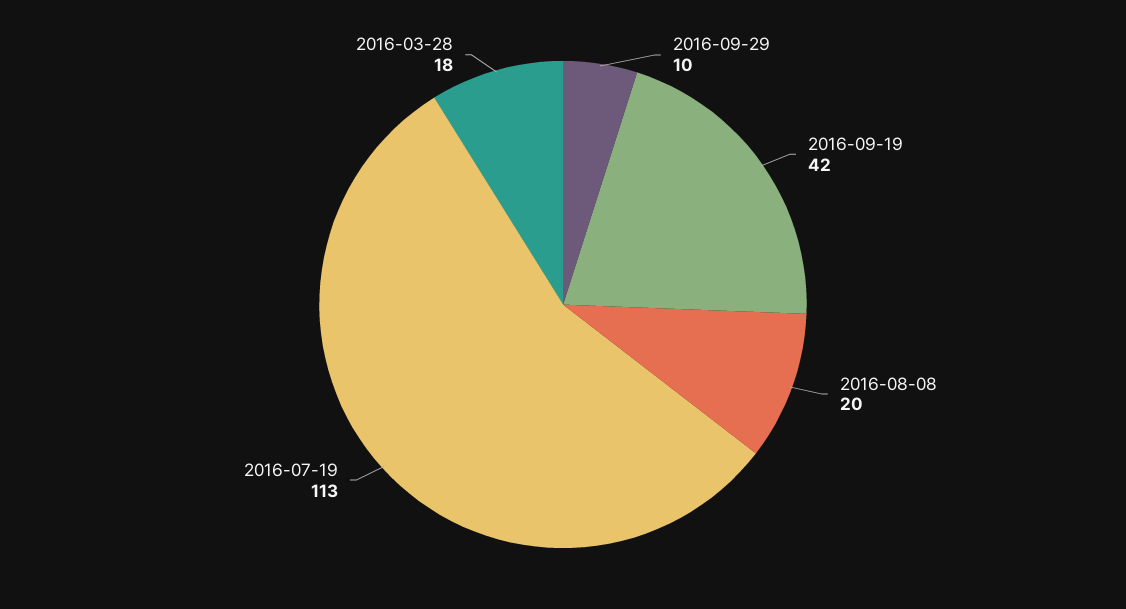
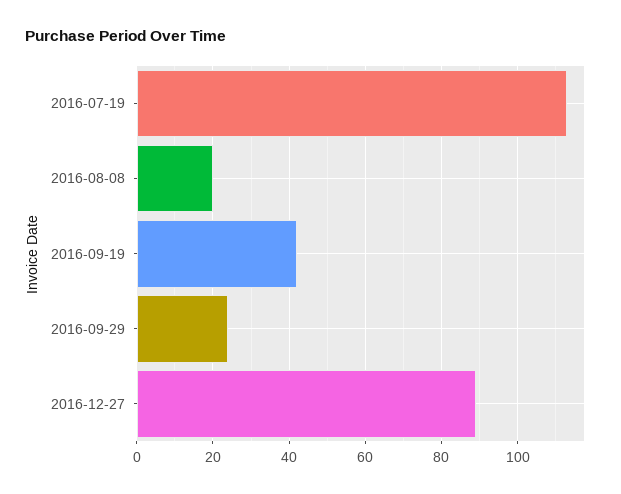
2016-09-29: 10 -> 25
2016-03-28: 18 -> none
2016-12-27: none -> 90

